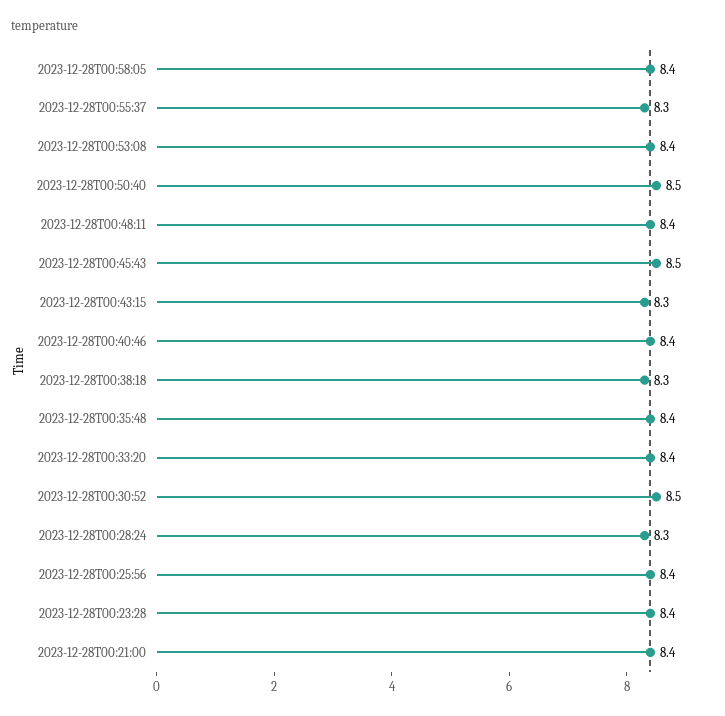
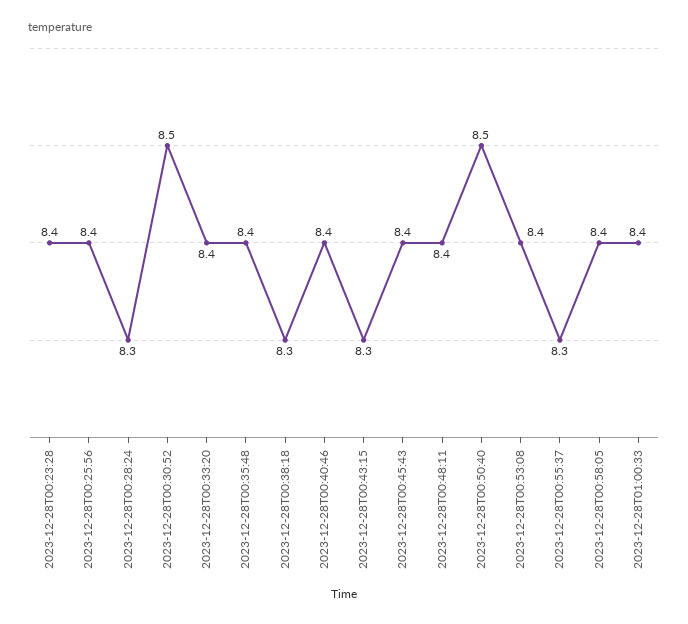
2023-12-28T00:45:43: 8.5 -> 8.4
2023-12-28T00:21:00: 8.4 -> none
2023-12-28T01:00:33: none -> 8.4

